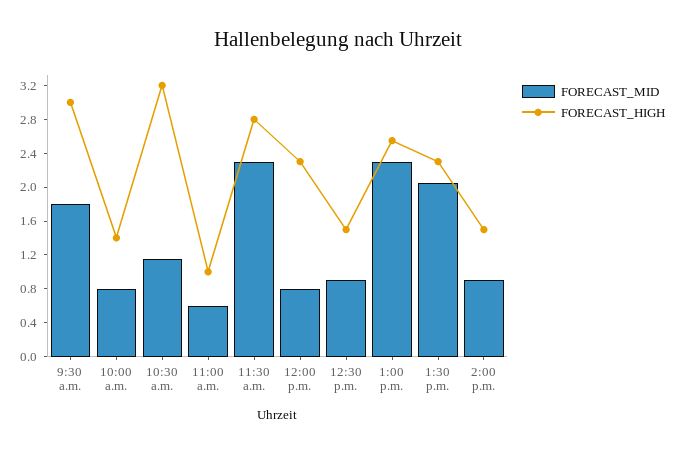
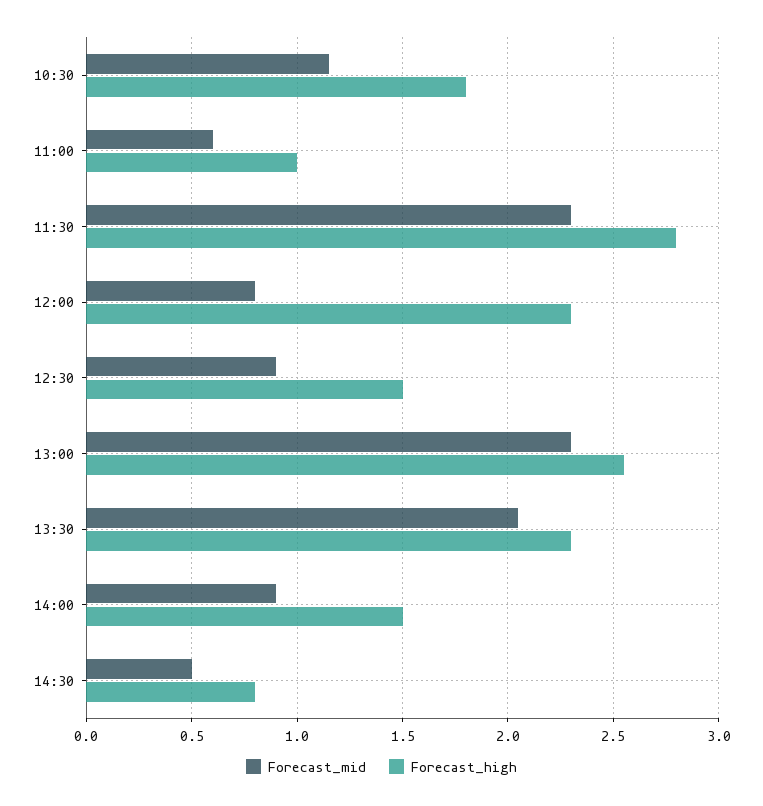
FORECAST_MID, 9:30 a.m.: 1.8 -> none
FORECAST_HIGH, 9:30 a.m.: 3 -> none
FORECAST_MID, 10:00 a.m.: 0.8 -> none
FORECAST_HIGH, 10:00 a.m.: 1.4 -> none
FORECAST_HIGH, 10:30 a.m.: 3.2 -> 1.8
FORECAST_MID, 14:30: none -> 0.5
FORECAST_HIGH, 14:30: none -> 0.8

